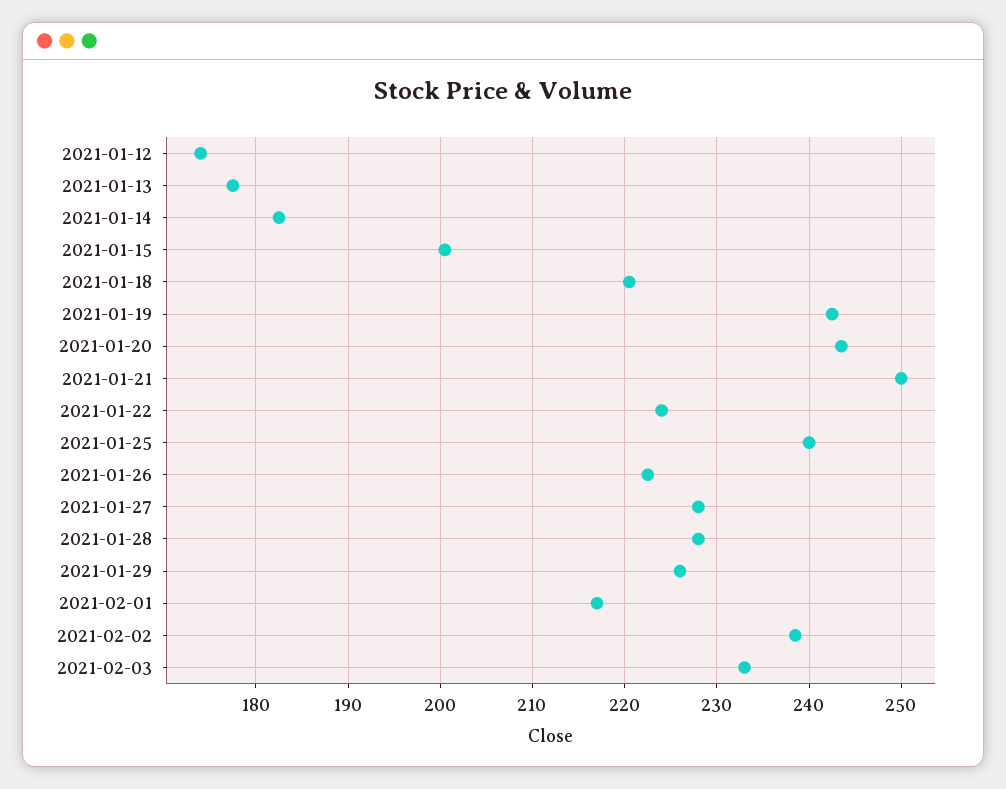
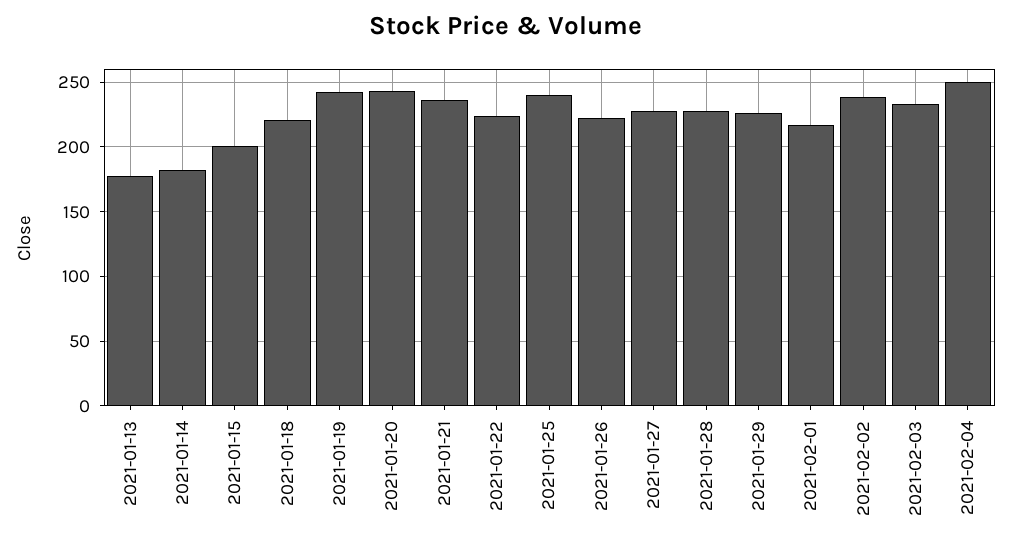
2021-01-12: 174 -> none
2021-01-21: 250 -> 235
2021-02-04: none -> 250

